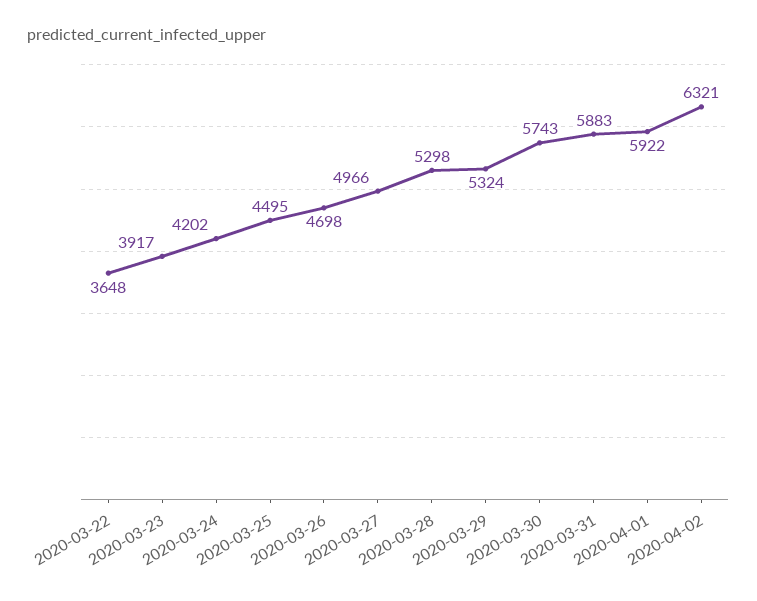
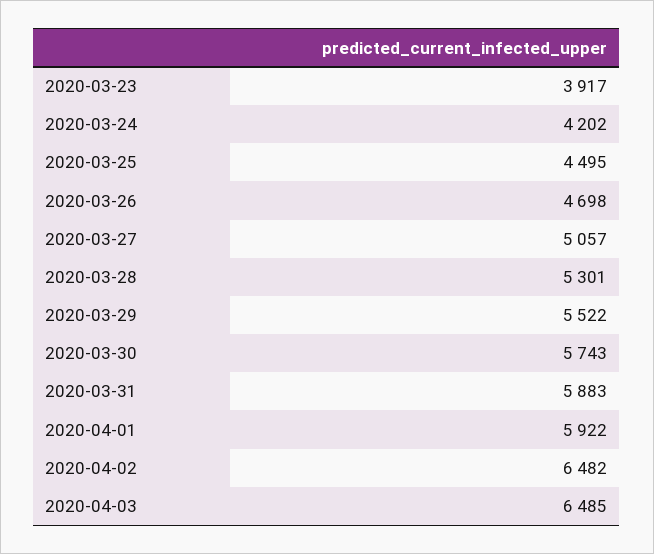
2020-03-22: 3648 -> none
2020-03-27: 4966 -> 5057
2020-03-28: 5298 -> 5301
2020-03-29: 5324 -> 5522
2020-04-02: 6321 -> 6482
2020-04-03: none -> 6485

